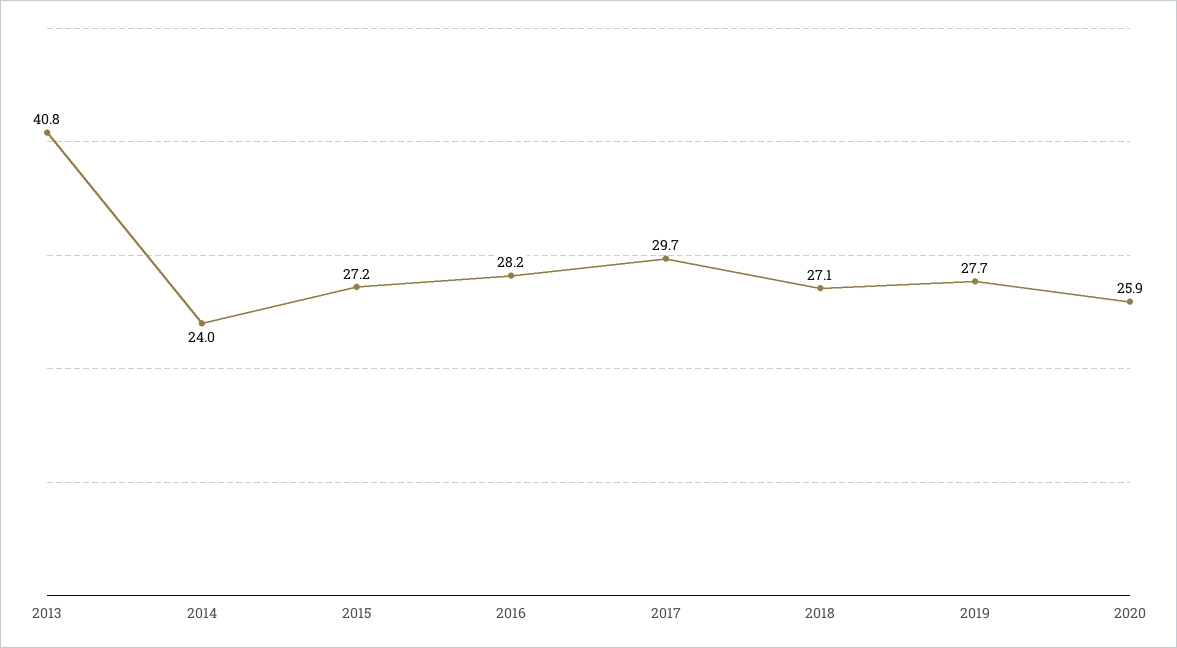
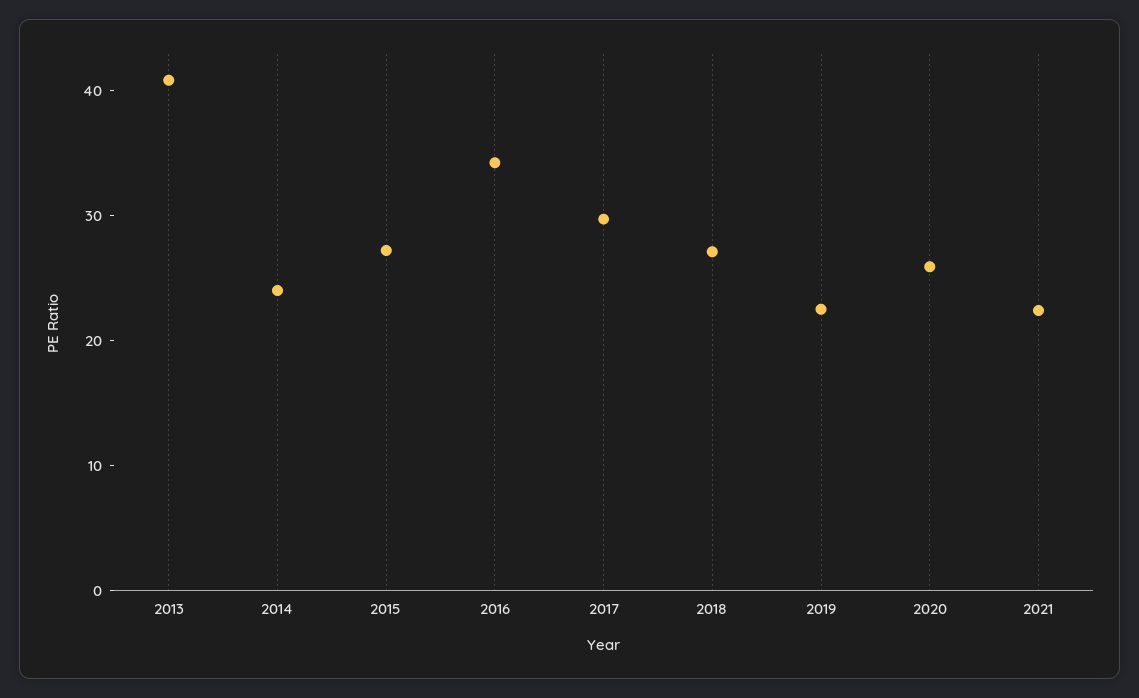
2016: 28.2 -> 34
2019: 27.7 -> 22
2021: none -> 22

